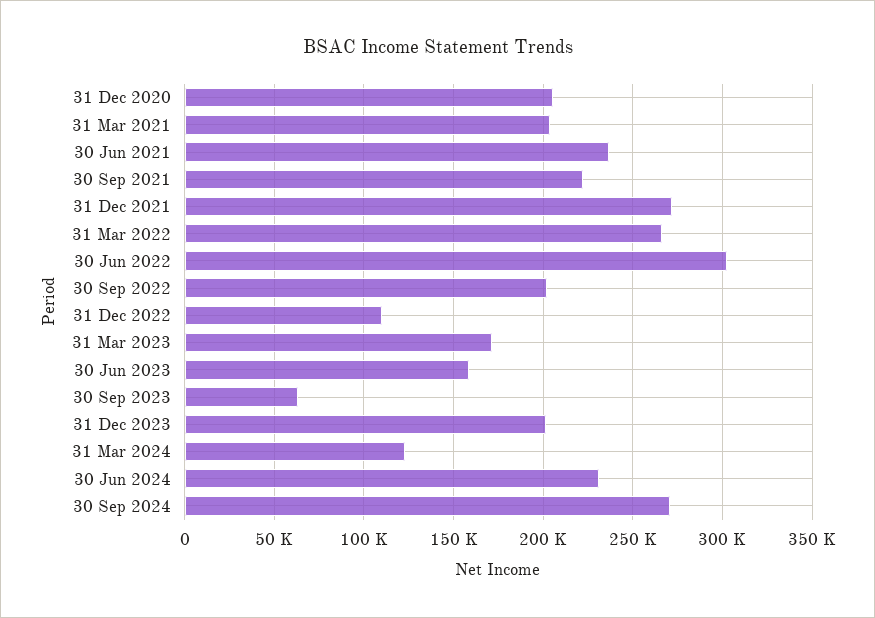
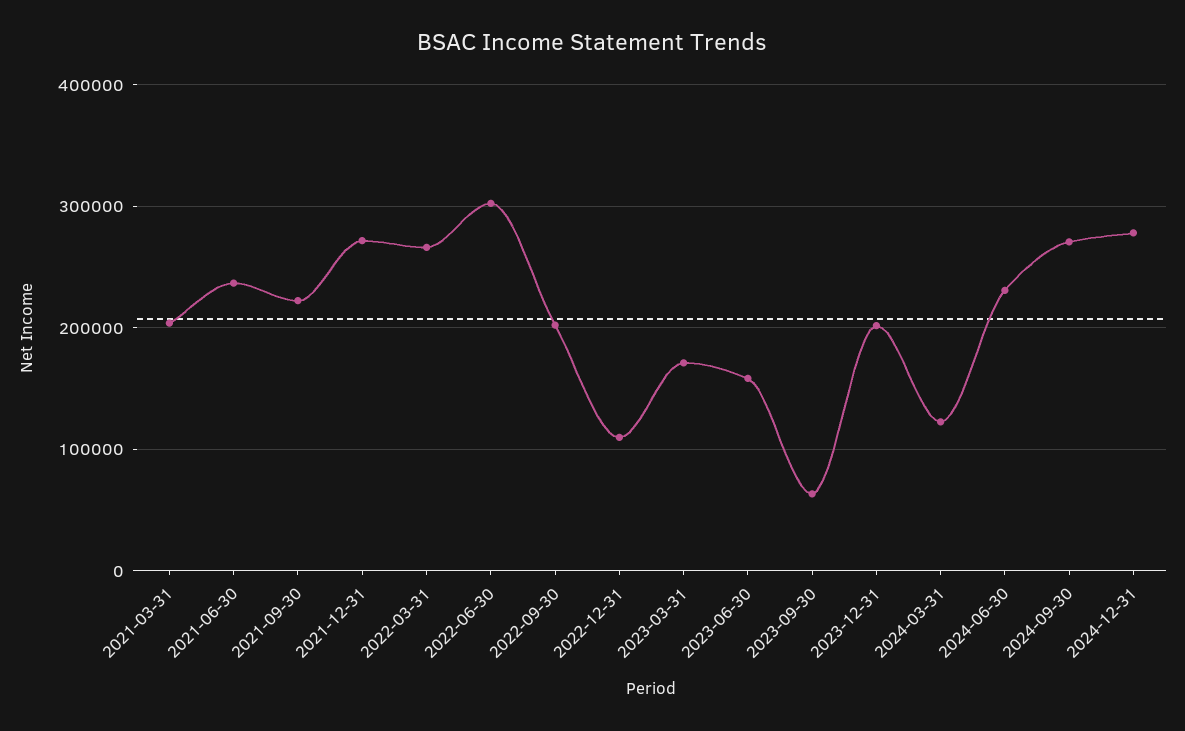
31 Dec 2020: 205000 -> none
2024-12-31: none -> 280000

